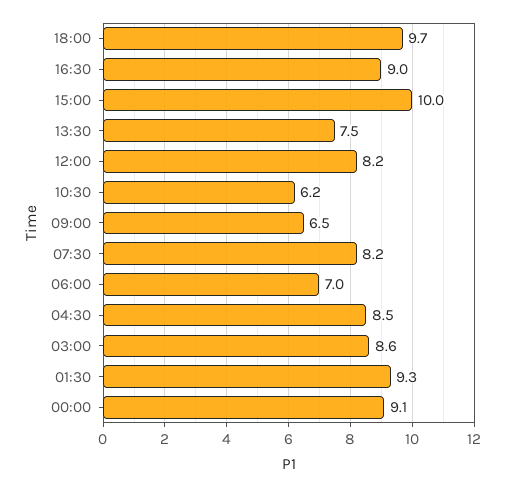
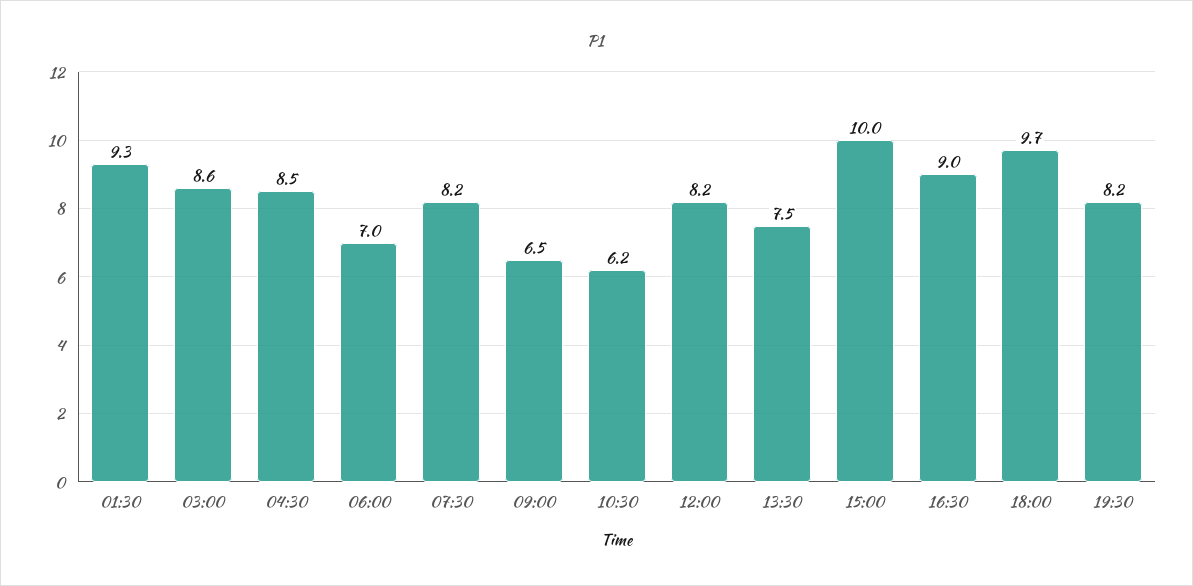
00:00: 9.1 -> none
19:30: none -> 8.2

